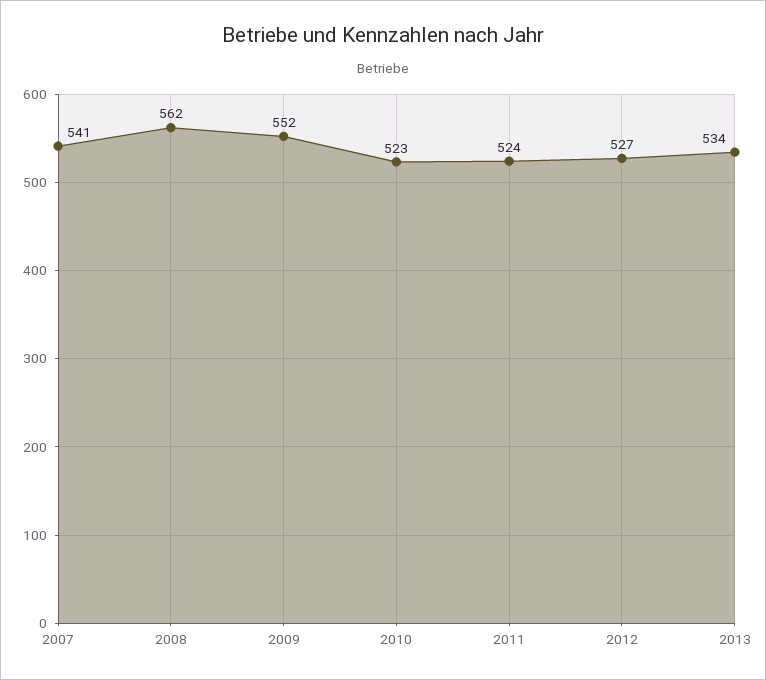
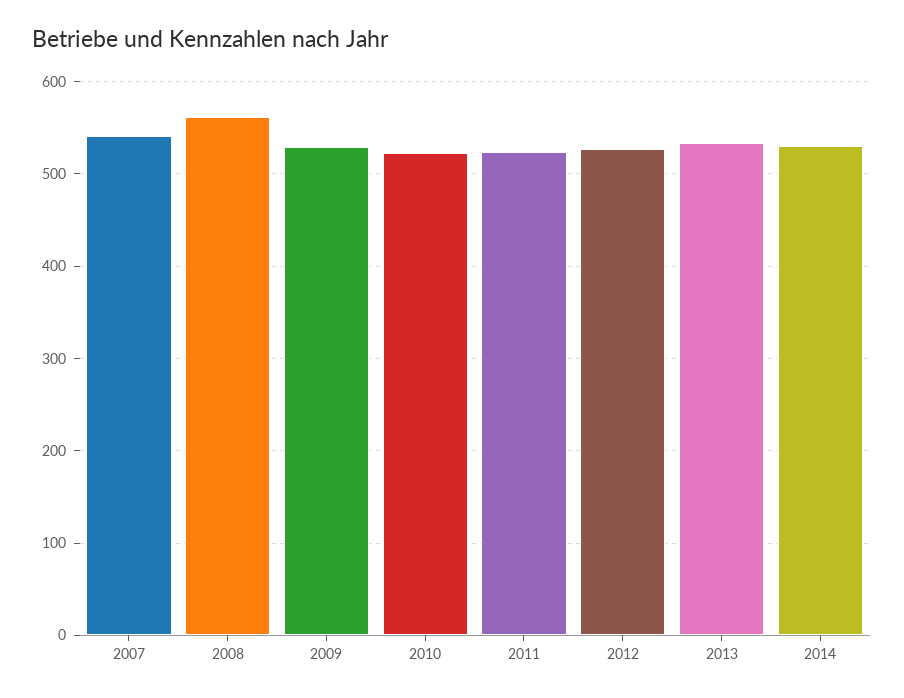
2009: 552 -> 530
2014: none -> 530

